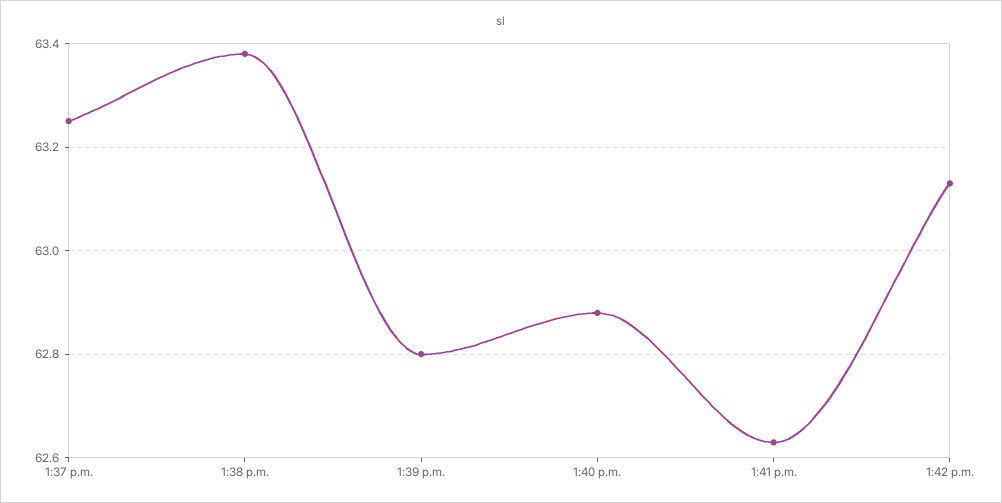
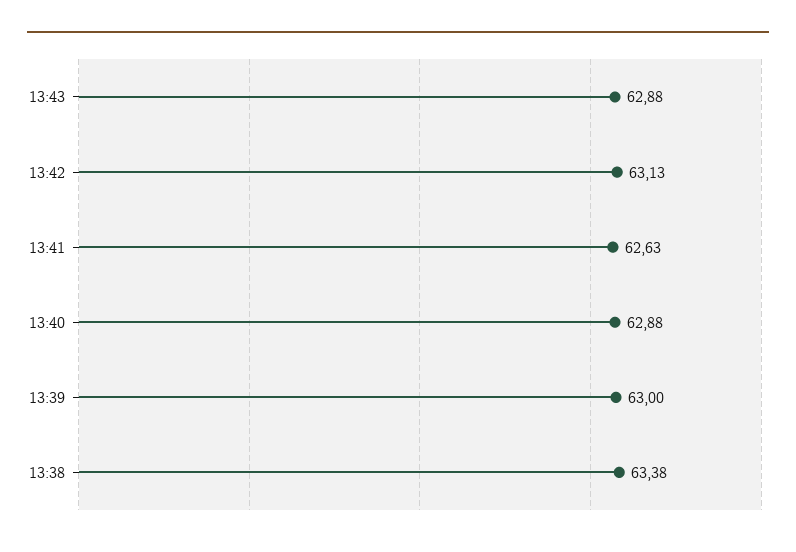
1:37 p.m.: 63.25 -> none
1:39 p.m.: 62.8 -> 63
13:43: none -> 62.88

